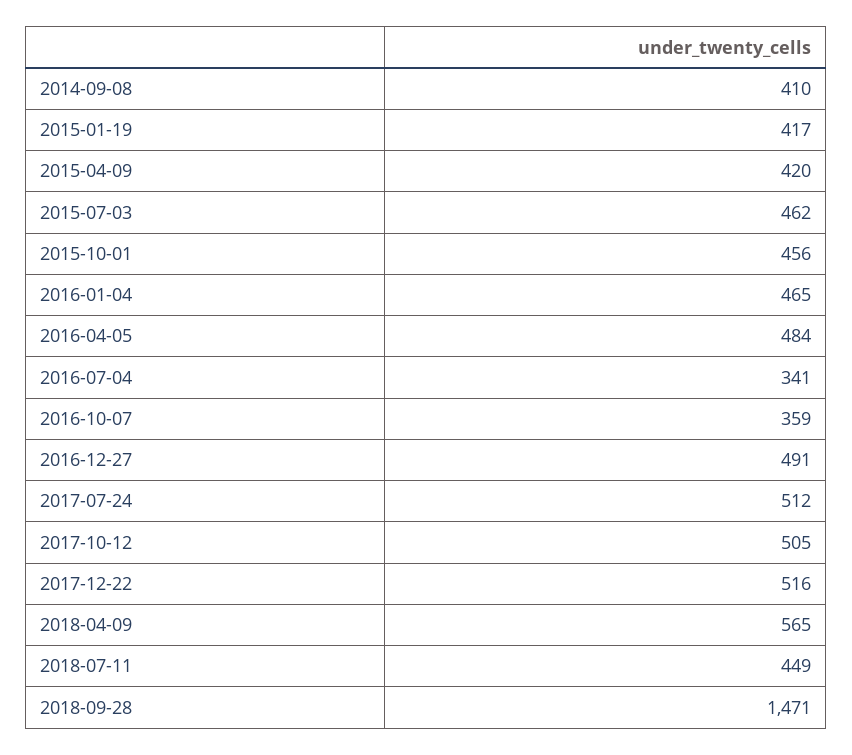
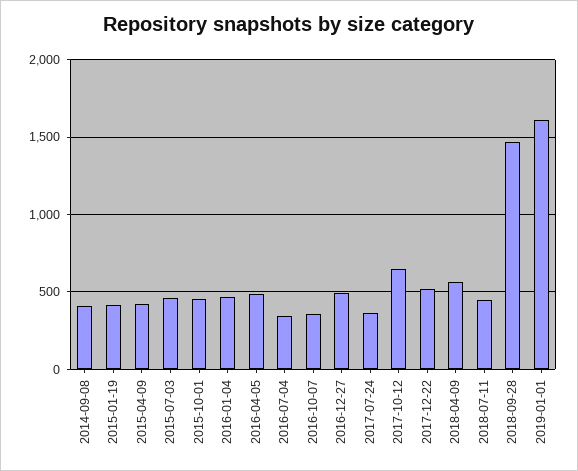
2017-07-24: 512 -> 350
2017-10-12: 505 -> 650
2019-01-01: none -> 1600

